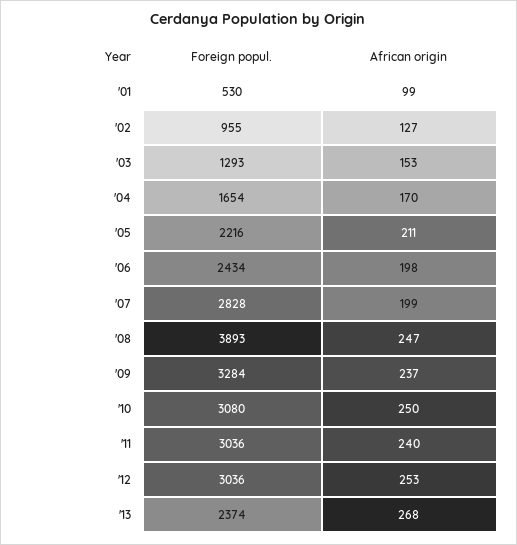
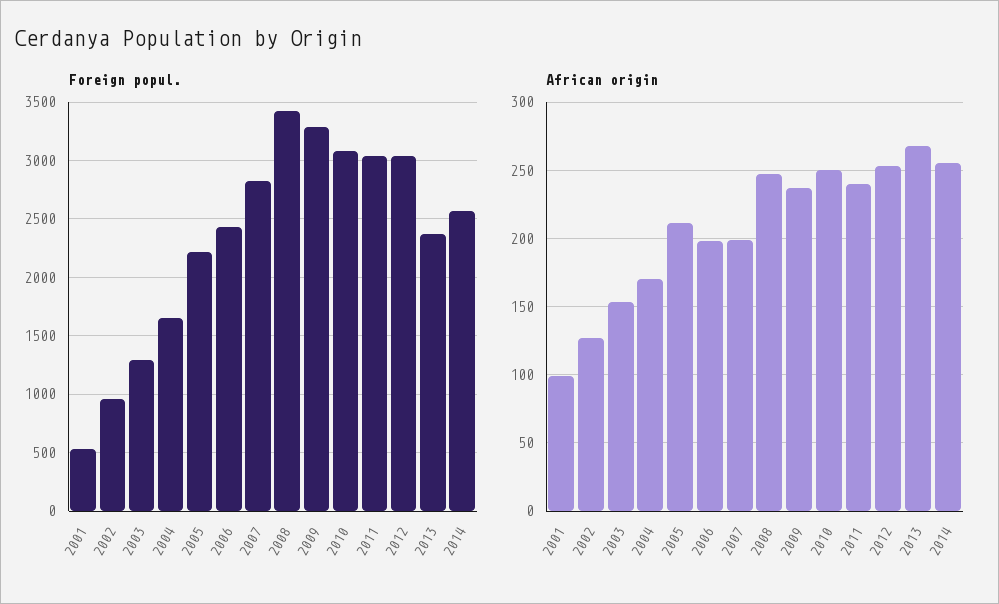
Foreign popul., '08: 3893 -> 3400
Foreign popul., 2014: none -> 2600
African origin, 2014: none -> 255

